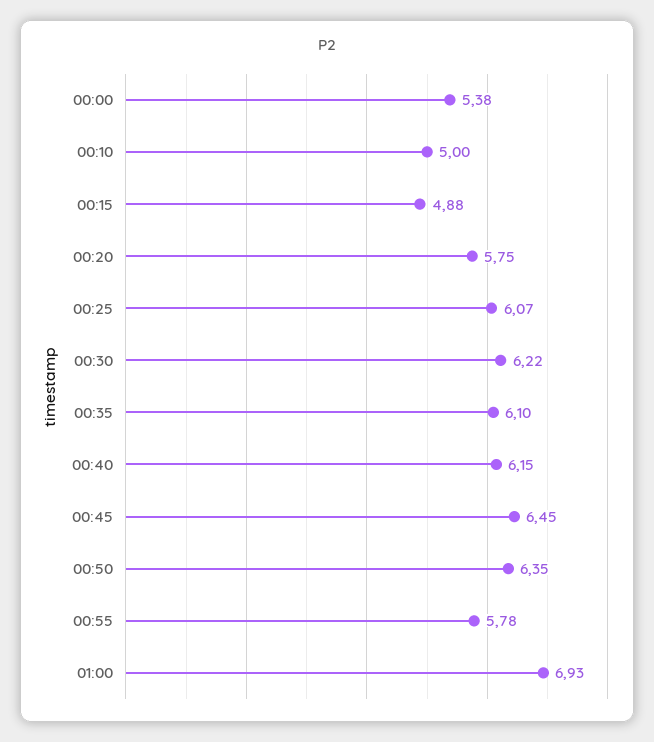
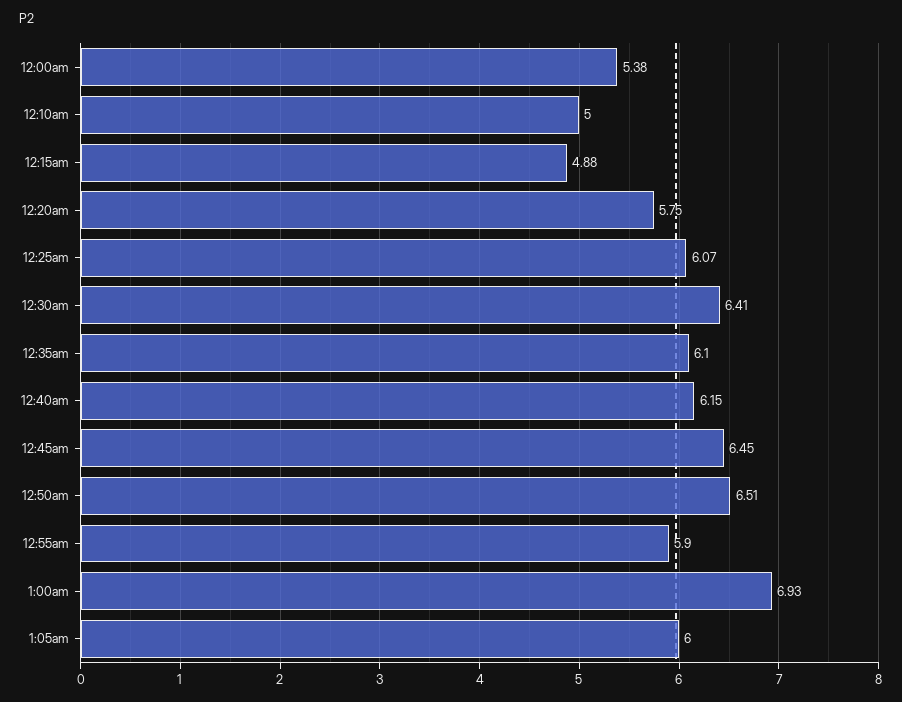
00:30: 6.22 -> 6.41
00:50: 6.35 -> 6.51
00:55: 5.78 -> 5.9
1:05am: none -> 6

